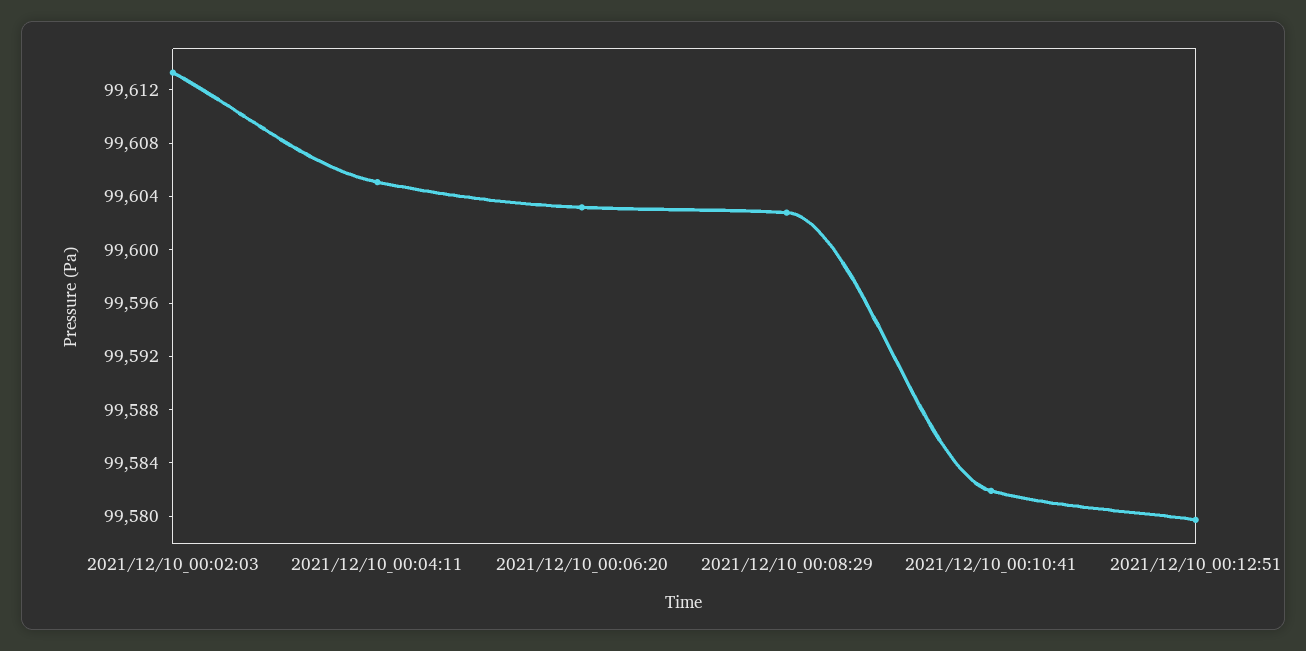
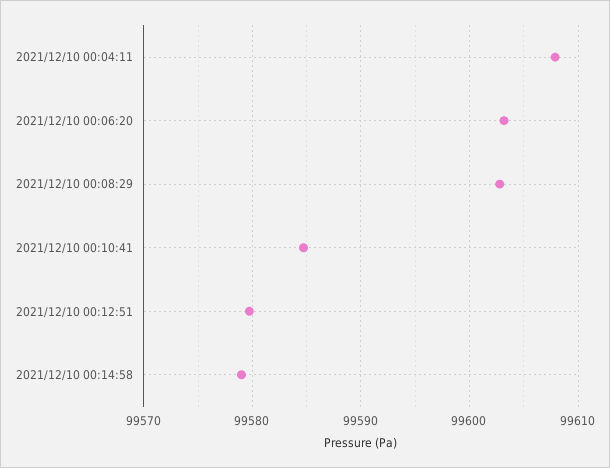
2021/12/10_00:02:03: 99613 -> none
2021/12/10_00:04:11: 99605 -> 99608
2021/12/10_00:10:41: 99582 -> 99585
2021/12/10 00:14:58: none -> 99579

